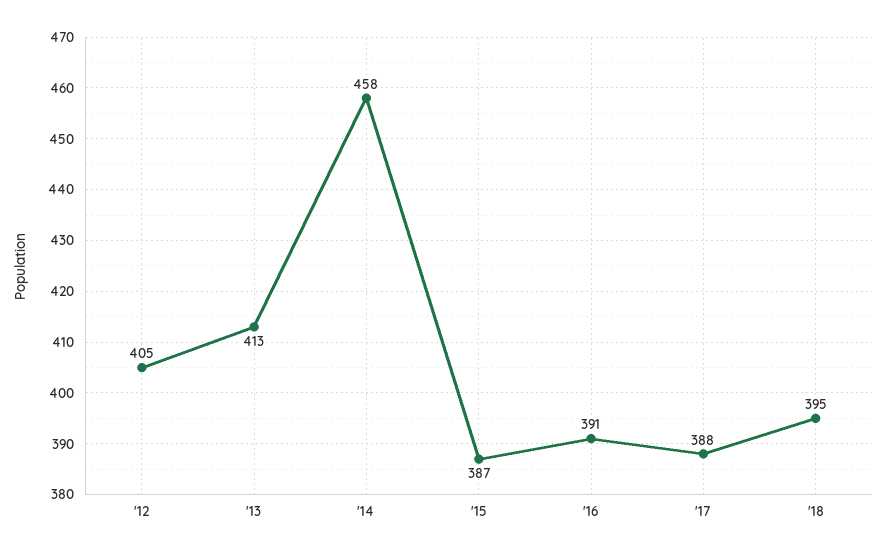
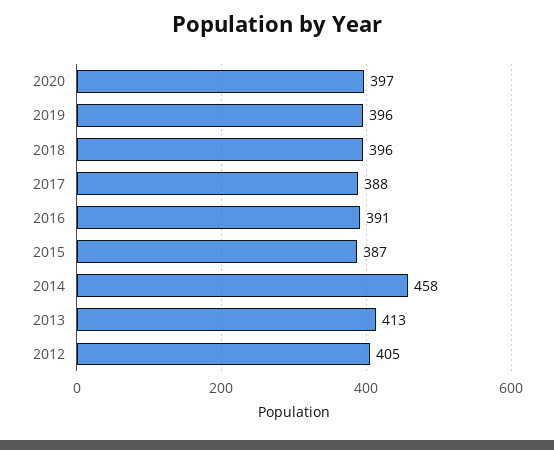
'18: 395 -> 396
2020: none -> 397
2019: none -> 396

